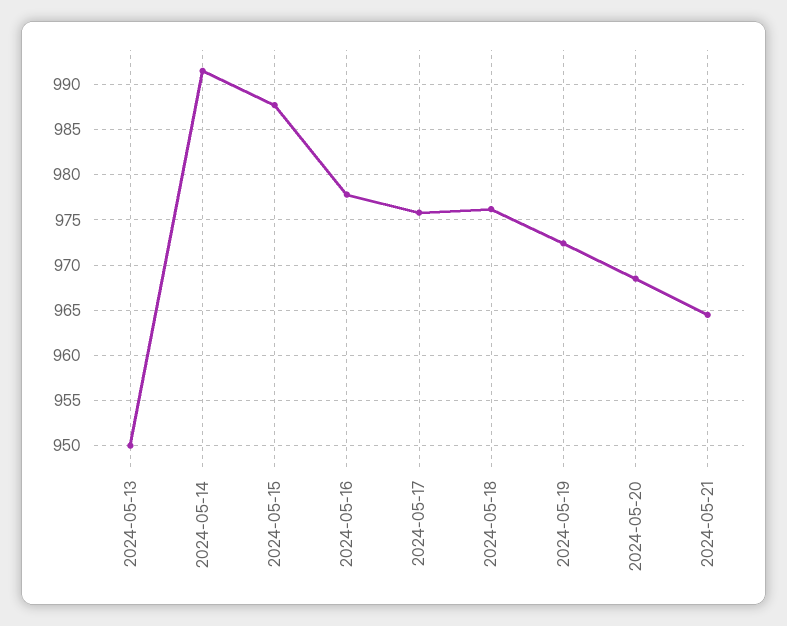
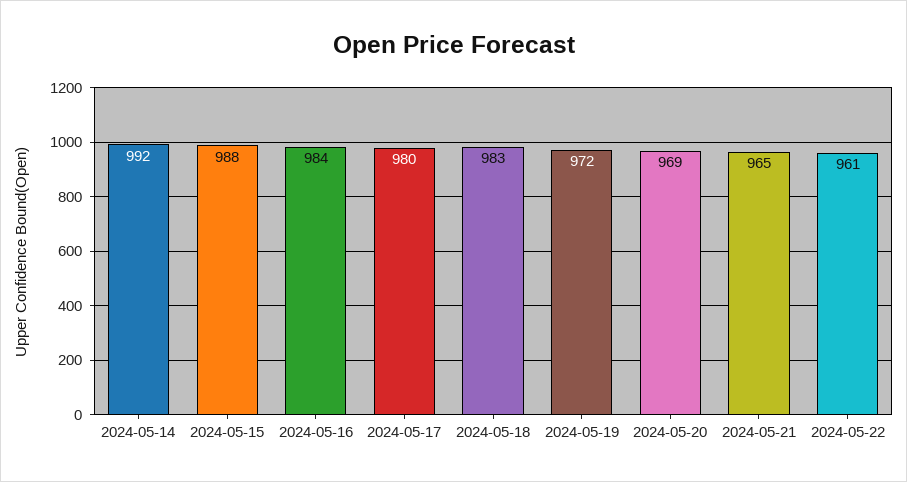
2024-05-13: 950 -> none
2024-05-16: 978 -> 984
2024-05-17: 976 -> 980
2024-05-18: 976 -> 983
2024-05-22: none -> 961

